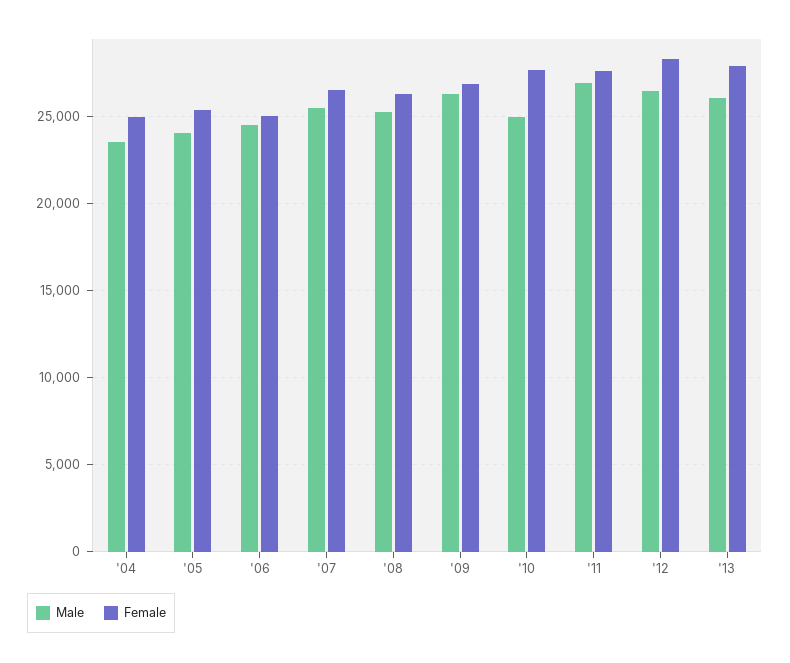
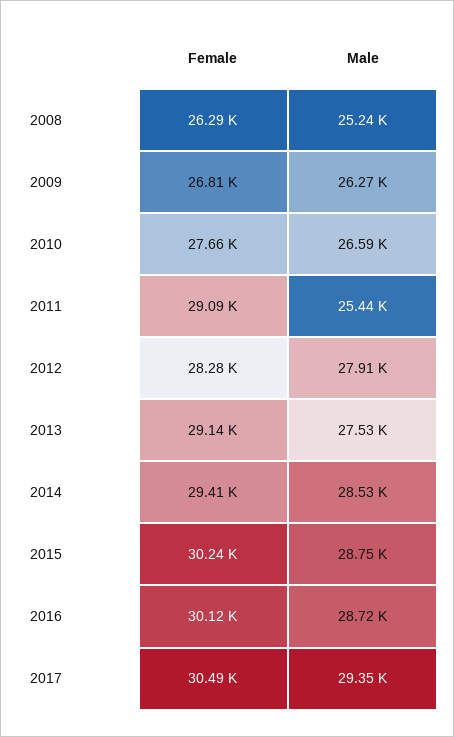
Male, '04: 23500 -> none
Female, '04: 25000 -> none
Male, '05: 24000 -> none
Female, '05: 25500 -> none
Male, '06: 24500 -> none
Female, '06: 25000 -> none
Male, '07: 25500 -> none
Female, '07: 26500 -> none
Male, '10: 25000 -> 26590
Male, '11: 27000 -> 25440
Female, '11: 27500 -> 29090
Male, '12: 26500 -> 27910
Male, '13: 26000 -> 27530
Female, '13: 28000 -> 29140
Female, 2014: none -> 29410
Male, 2014: none -> 28530
Female, 2015: none -> 30240
Male, 2015: none -> 28750
Female, 2016: none -> 30120
Male, 2016: none -> 28720
Female, 2017: none -> 30490
Male, 2017: none -> 29350

